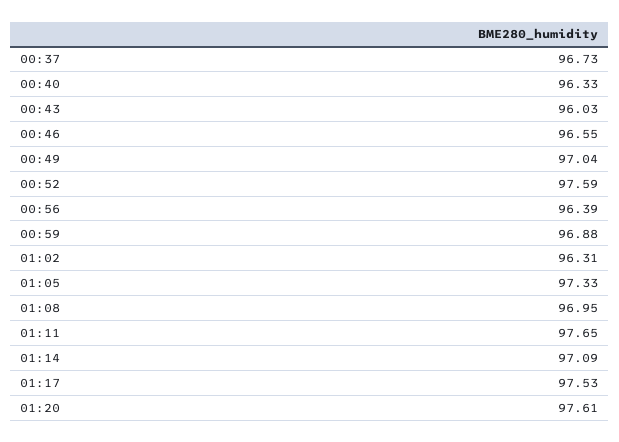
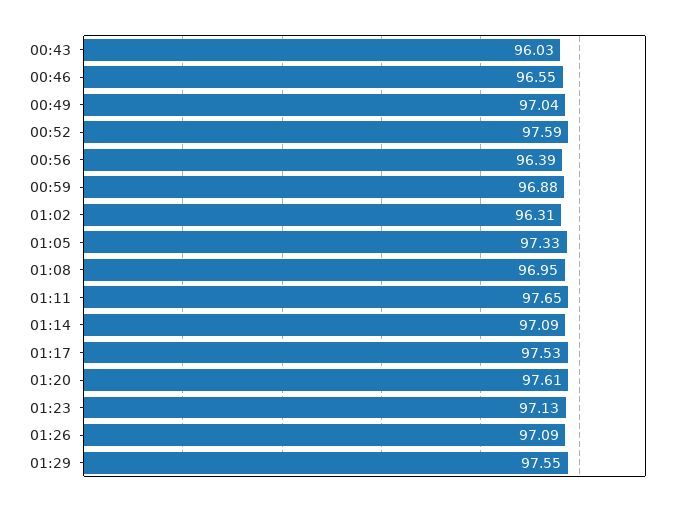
00:37: 96.73 -> none
00:40: 96.33 -> none
01:23: none -> 97.13
01:26: none -> 97.09
01:29: none -> 97.55

